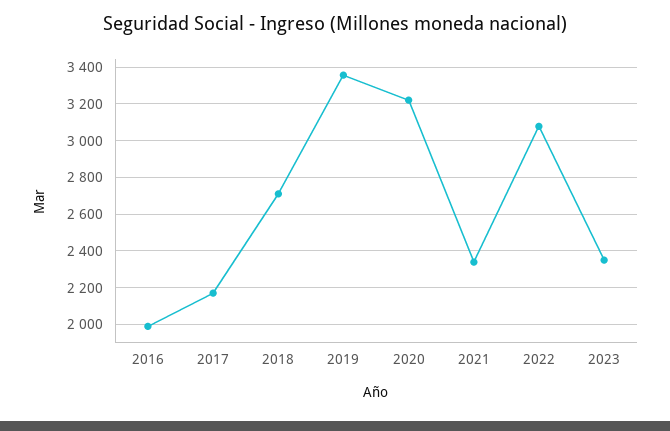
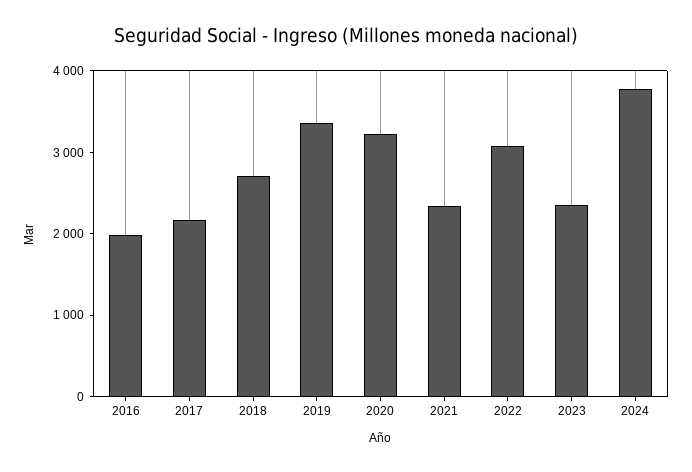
2024: none -> 3800

